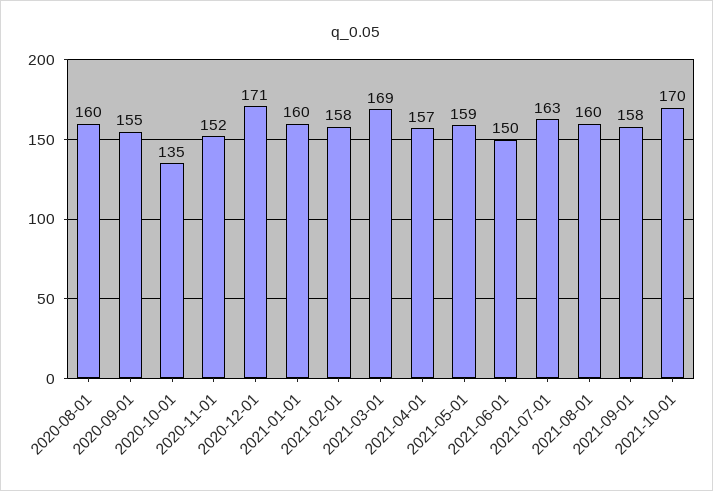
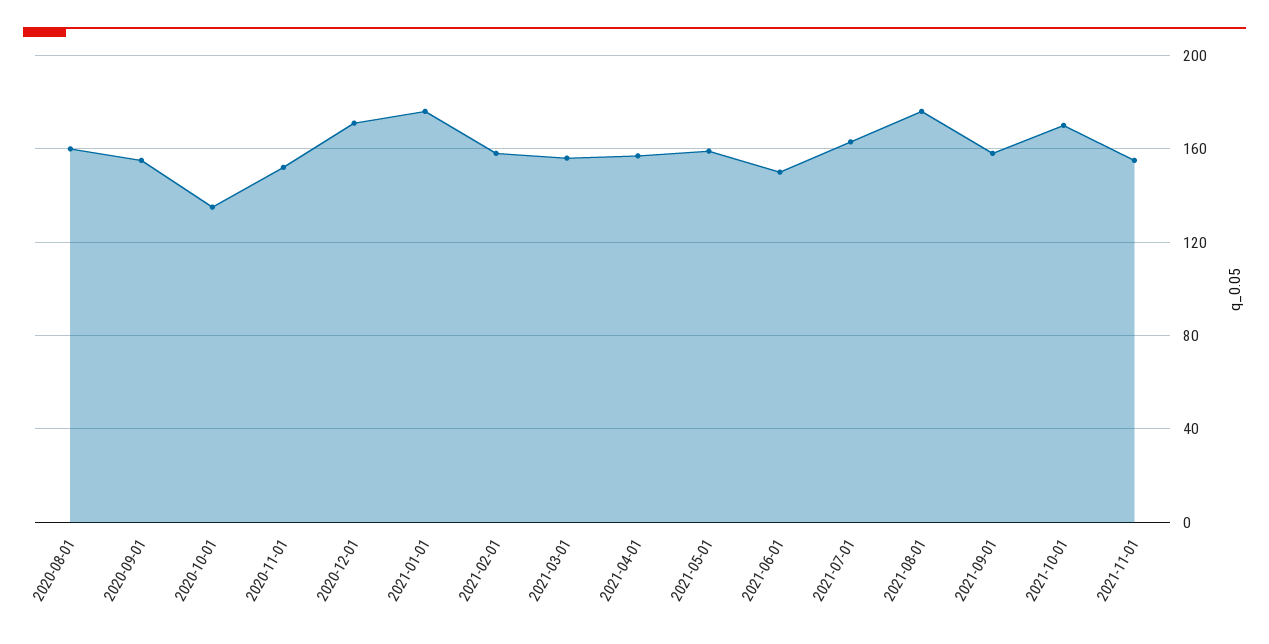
2021-01-01: 160 -> 175
2021-03-01: 169 -> 155
2021-08-01: 160 -> 175
2021-11-01: none -> 155

